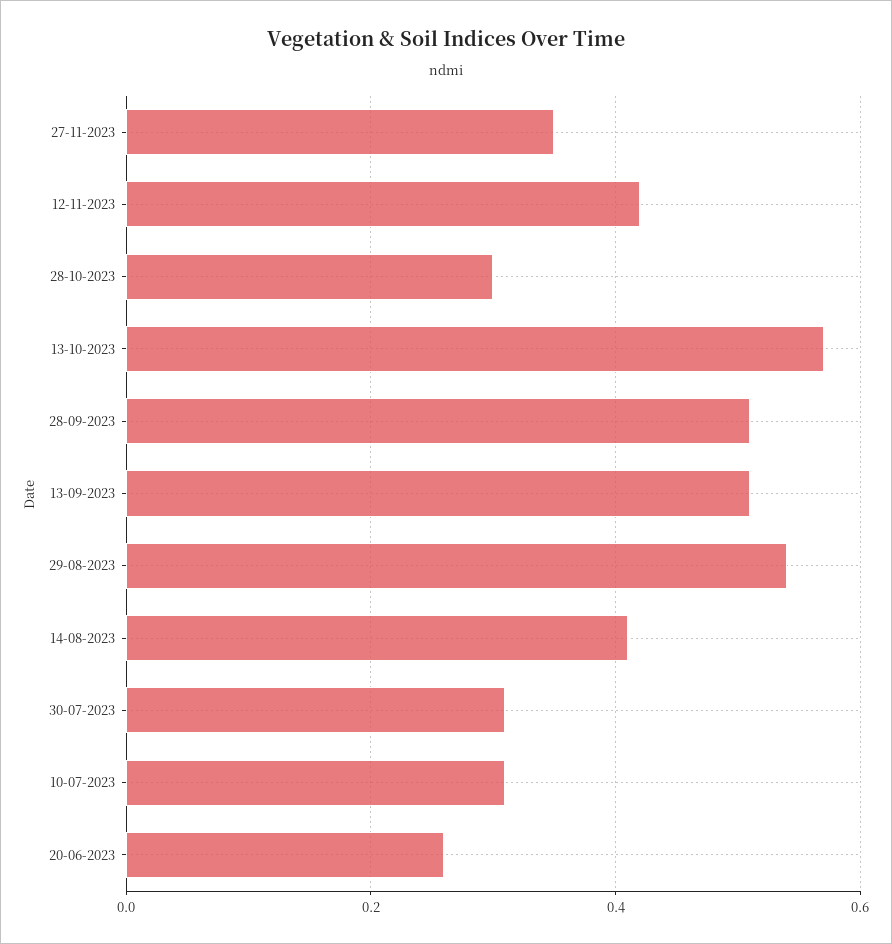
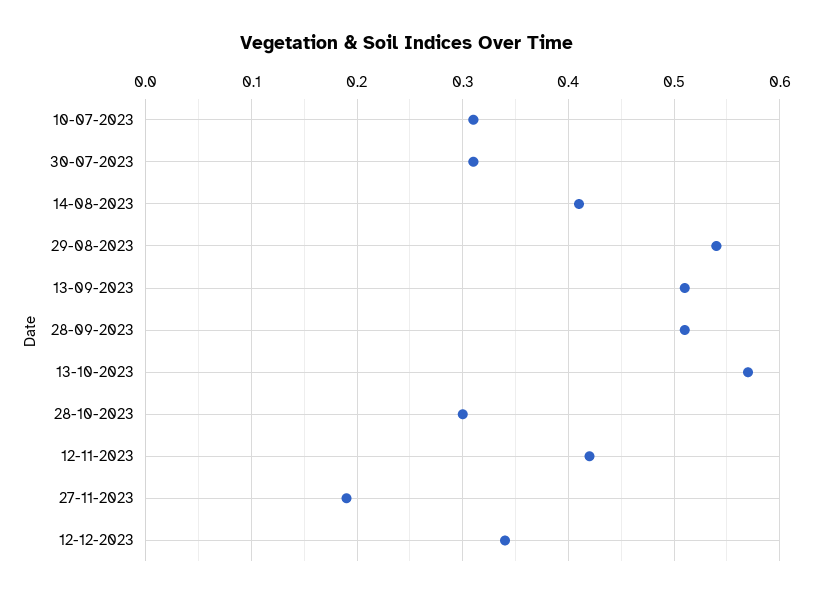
27-11-2023: 0.35 -> 0.19
20-06-2023: 0.25 -> none
12-12-2023: none -> 0.34

